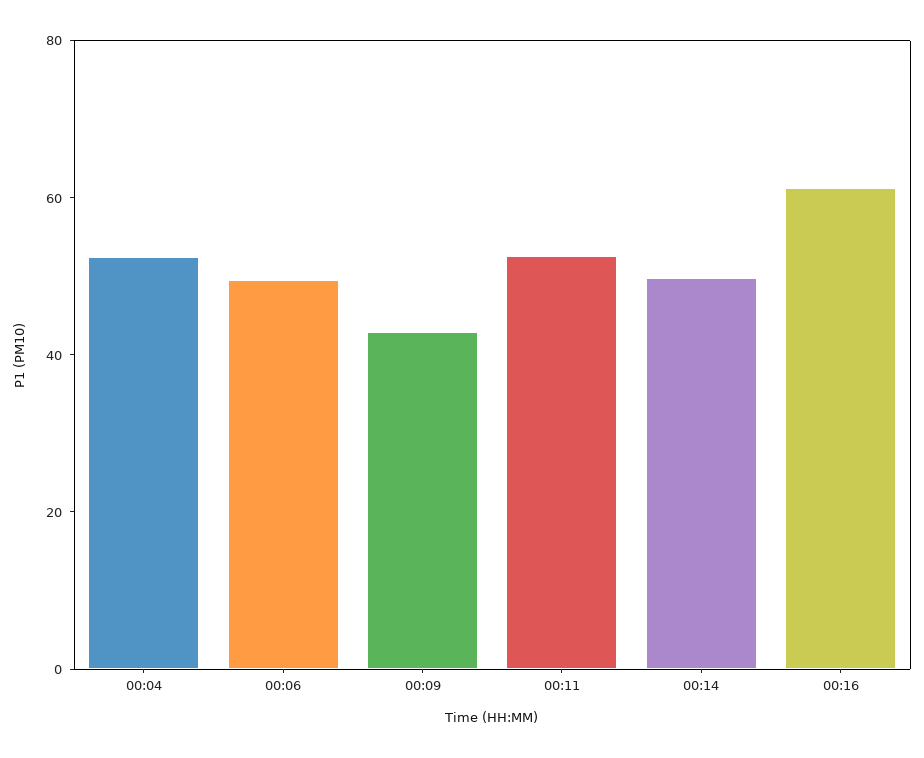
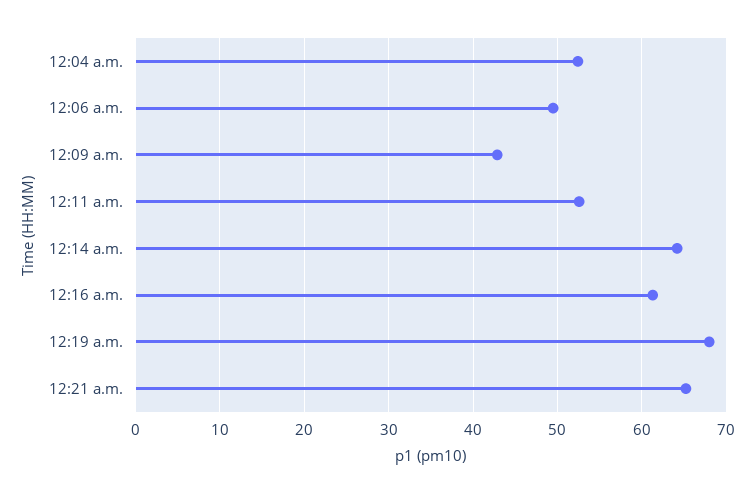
00:14: 50 -> 64
12:19 a.m.: none -> 68
12:21 a.m.: none -> 65

